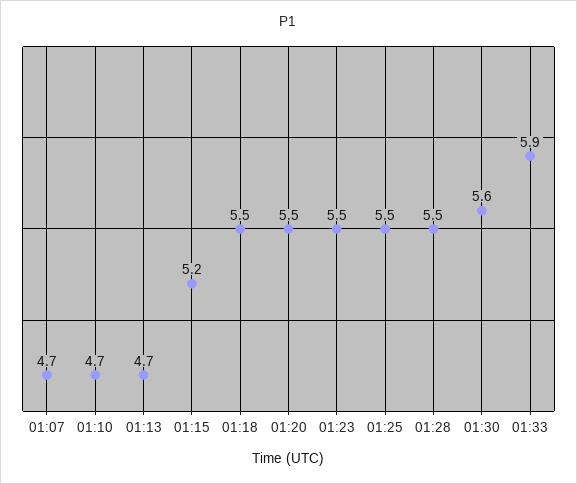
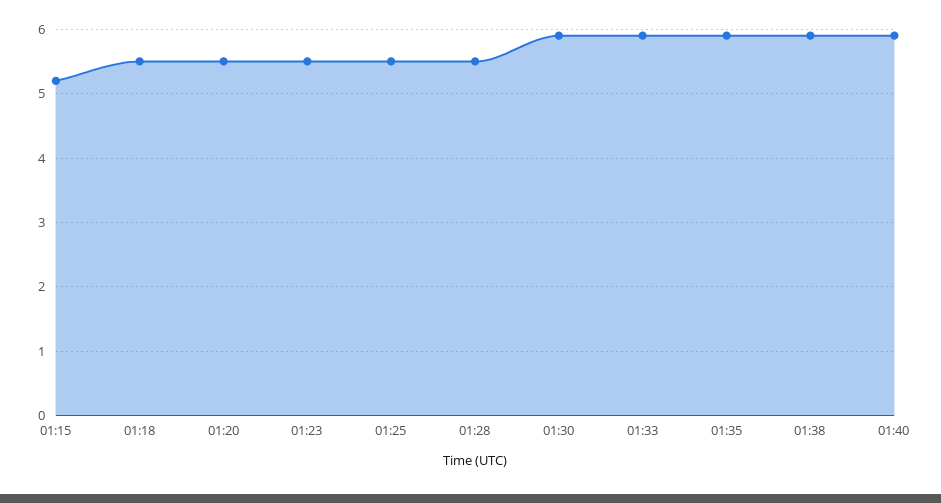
01:07: 4.7 -> none
01:10: 4.7 -> none
01:13: 4.7 -> none
01:30: 5.6 -> 5.9
01:35: none -> 5.9
01:38: none -> 5.9
01:40: none -> 5.9

